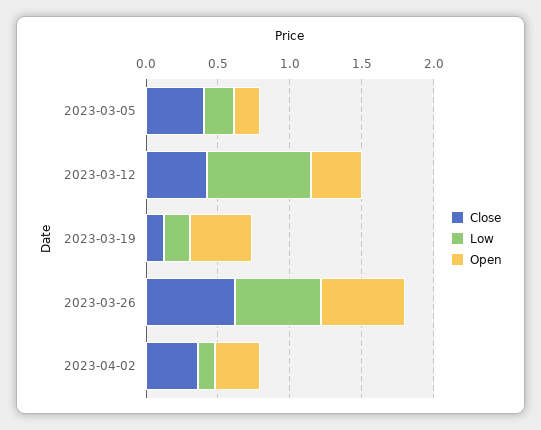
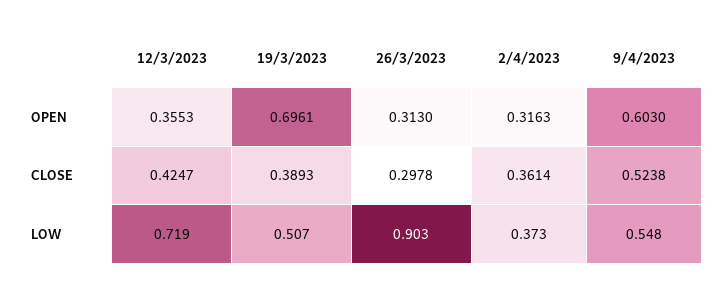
Close, 2023-03-05: 0.4 -> none
Low, 2023-03-05: 0.2 -> none
Open, 2023-03-05: 0.2 -> none
Close, 2023-03-19: 0.1 -> 0.3893
Low, 2023-03-19: 0.2 -> 0.507
Open, 2023-03-19: 0.4 -> 0.6961
Close, 2023-03-26: 0.6 -> 0.2978
Low, 2023-03-26: 0.6 -> 0.903
Open, 2023-03-26: 0.6 -> 0.313
Low, 2023-04-02: 0.1 -> 0.373
Open, 9/4/2023: none -> 0.603
Close, 9/4/2023: none -> 0.5238
Low, 9/4/2023: none -> 0.548

